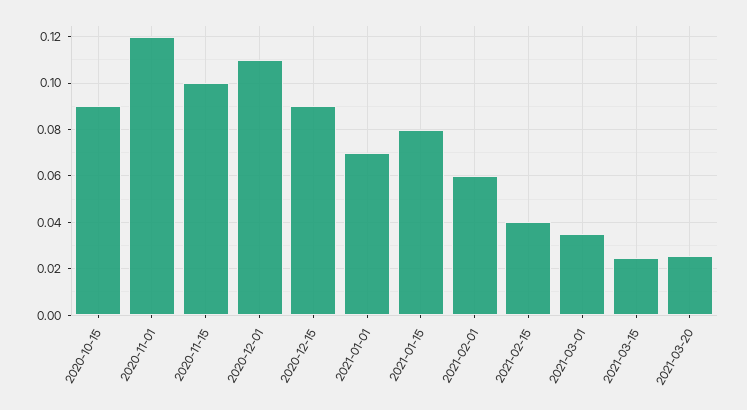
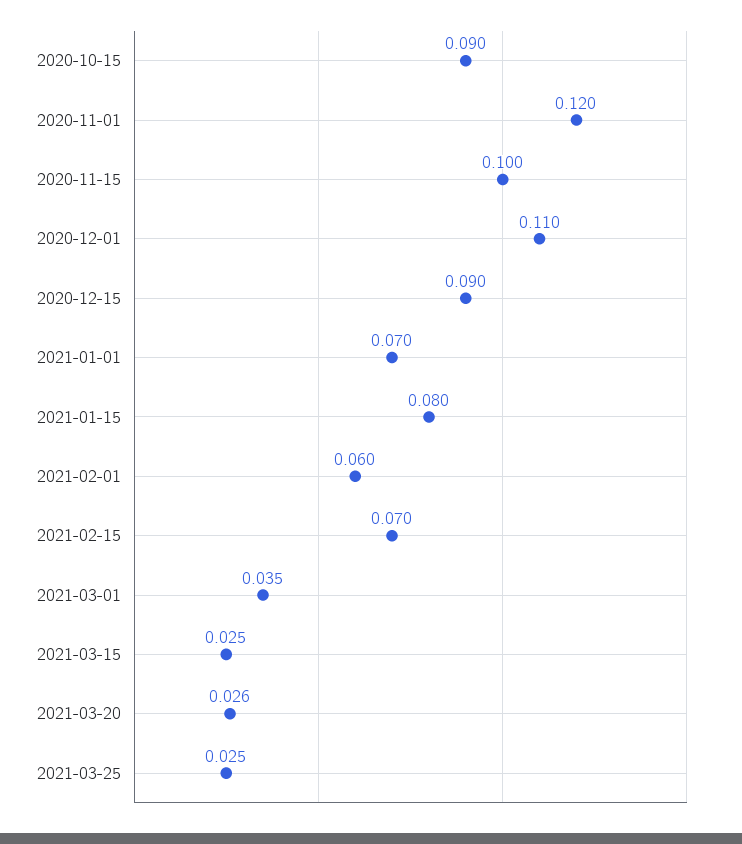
2021-02-15: 0.04 -> 0.07
2021-03-25: none -> 0.025

